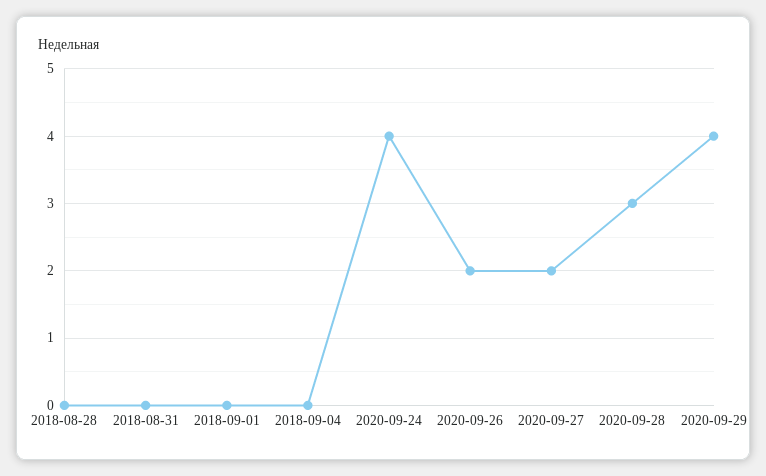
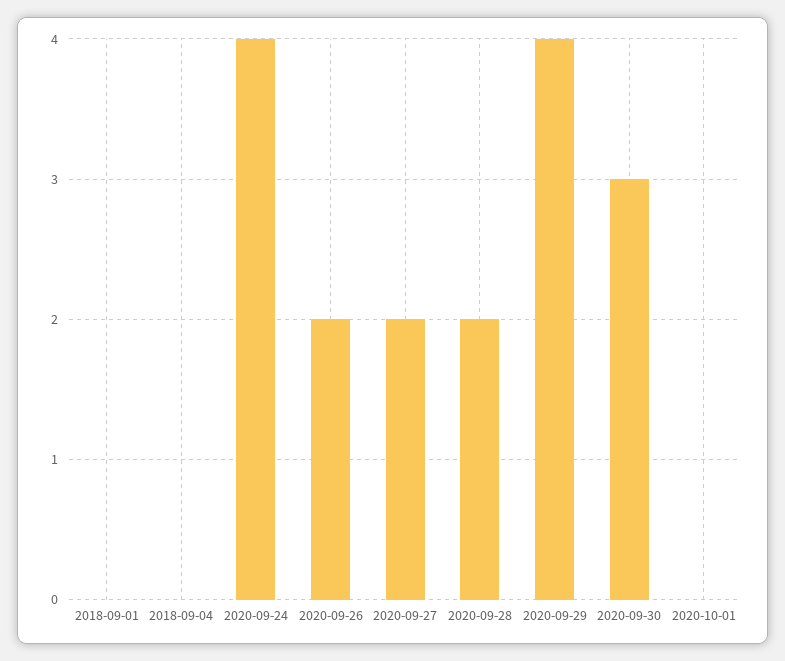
2018-08-28: 0 -> none
2018-08-31: 0 -> none
2020-09-28: 3 -> 2
2020-09-30: none -> 3
2020-10-01: none -> 0

